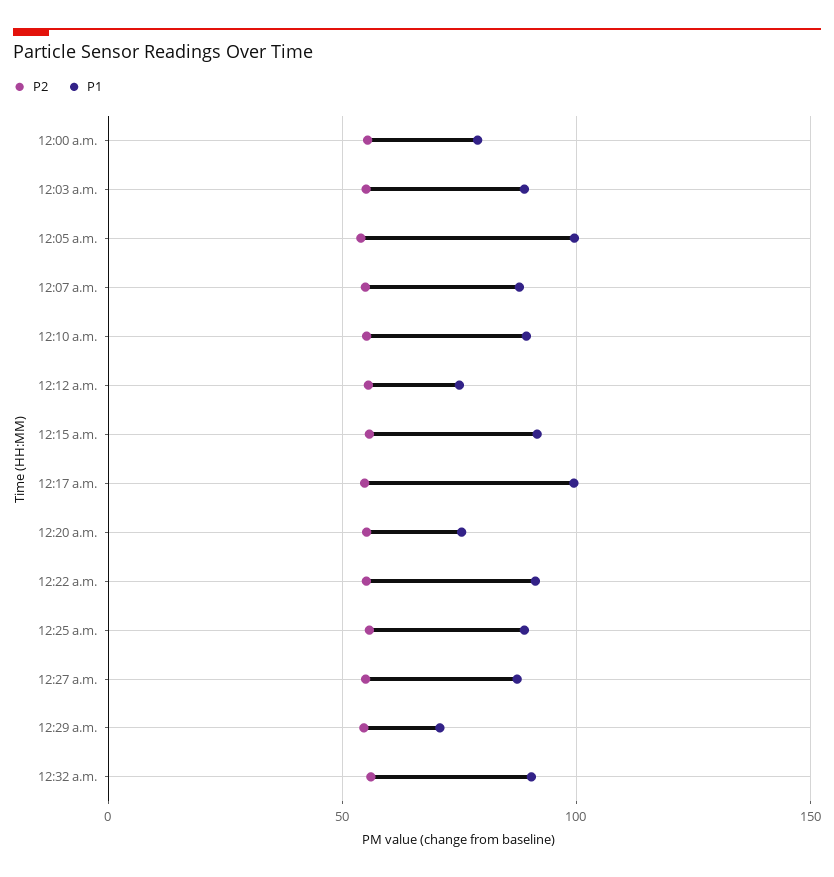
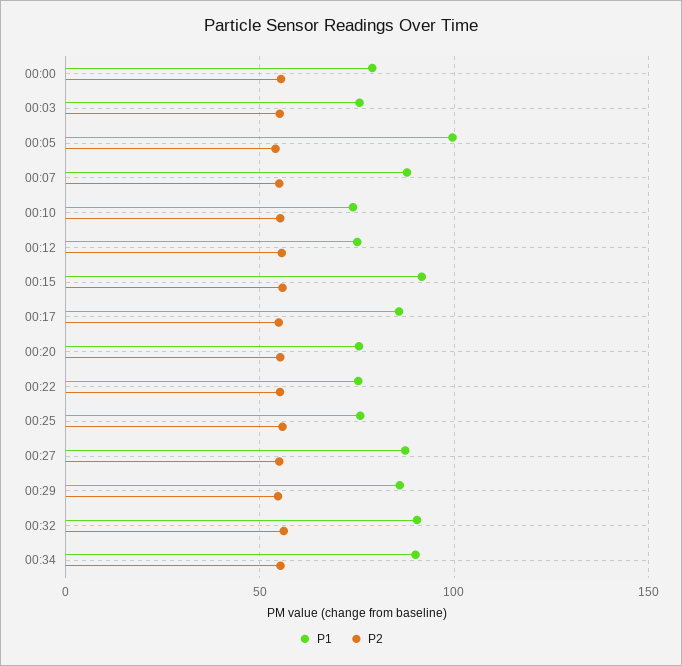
P1, 12:03 a.m.: 90 -> 75
P1, 12:10 a.m.: 90 -> 75
P1, 12:17 a.m.: 100 -> 85
P1, 12:22 a.m.: 90 -> 75
P1, 12:25 a.m.: 90 -> 75
P1, 12:29 a.m.: 70 -> 85
P1, 00:34: none -> 90
P2, 00:34: none -> 55

